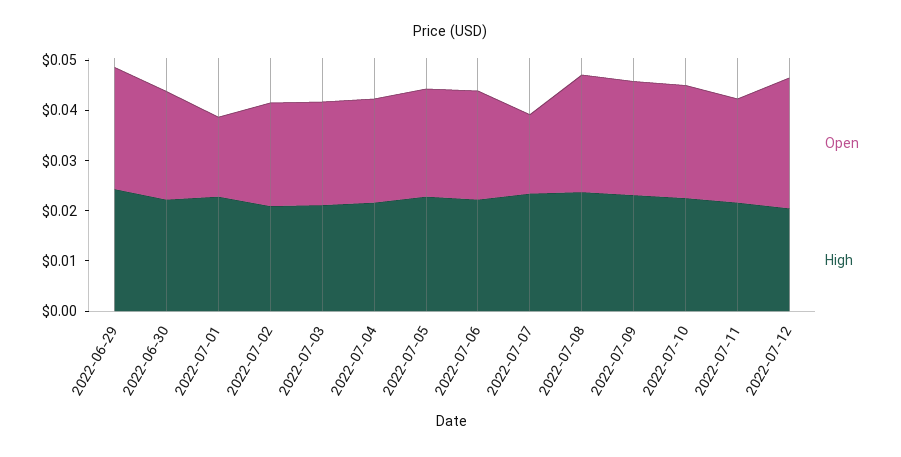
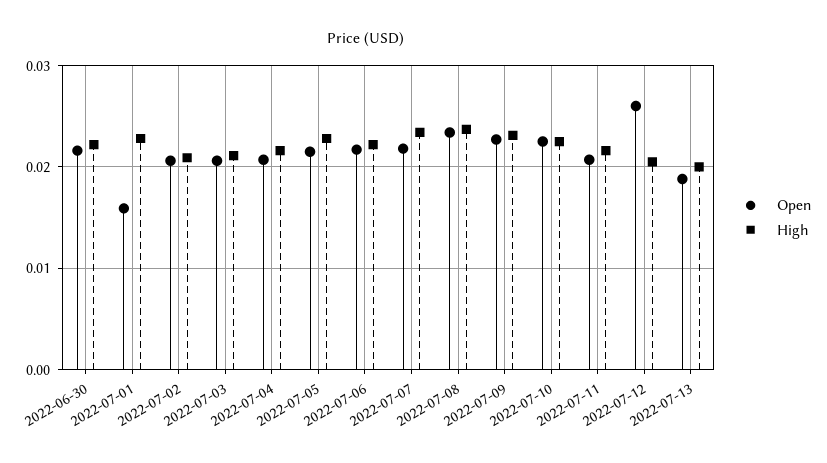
Open, 2022-06-29: 0.024 -> none
High, 2022-06-29: 0.024 -> none
Open, 2022-07-07: 0.016 -> 0.022
Open, 2022-07-13: none -> 0.019
High, 2022-07-13: none -> 0.02

